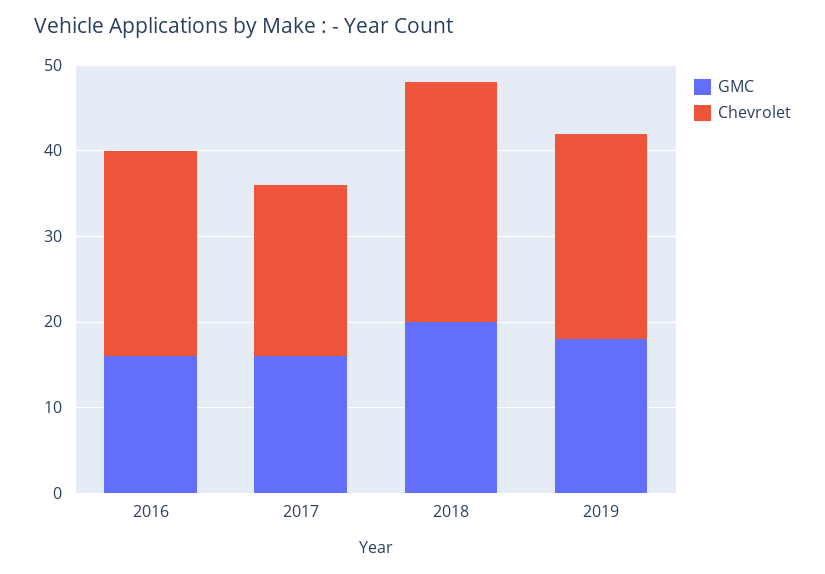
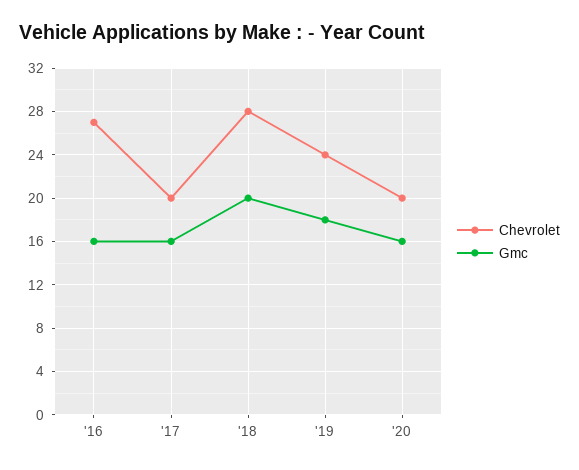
Chevrolet, 2016: 24 -> 27
Chevrolet, '20: none -> 20
GMC, '20: none -> 16

